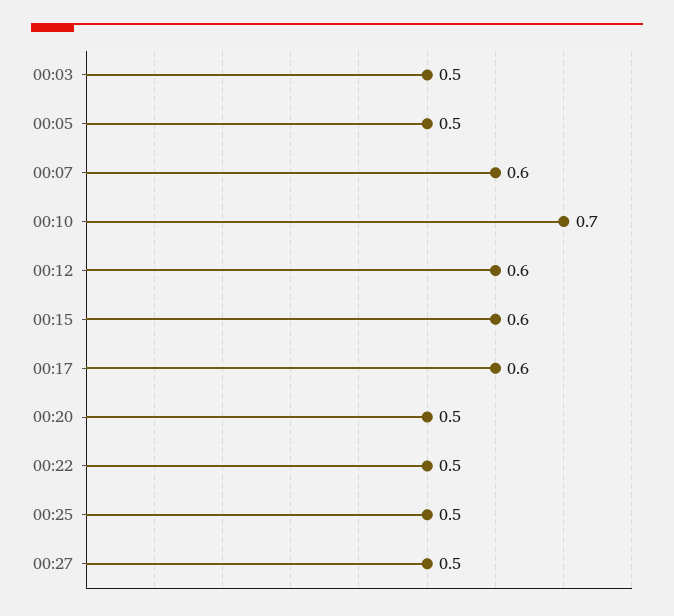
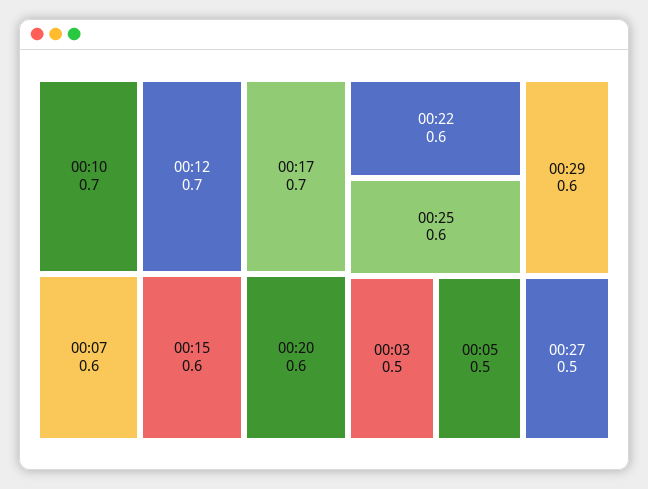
00:12: 0.6 -> 0.7
00:17: 0.6 -> 0.7
00:20: 0.5 -> 0.6
00:22: 0.5 -> 0.6
00:25: 0.5 -> 0.6
00:29: none -> 0.6

